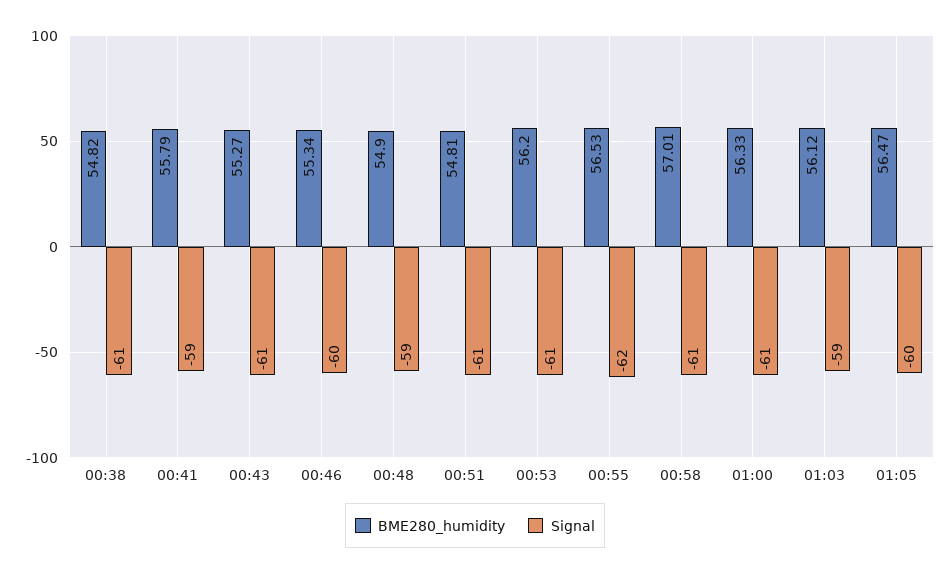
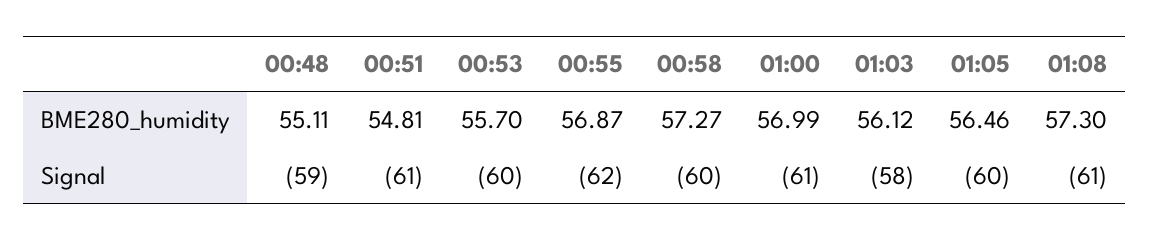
BME280_humidity, 00:38: 54.82 -> none
Signal, 00:38: -61 -> none
BME280_humidity, 00:41: 55.79 -> none
Signal, 00:41: -59 -> none
BME280_humidity, 00:43: 55.27 -> none
Signal, 00:43: -61 -> none
BME280_humidity, 00:46: 55.34 -> none
Signal, 00:46: -60 -> none
BME280_humidity, 00:48: 54.9 -> 55.11
BME280_humidity, 00:53: 56.2 -> 55.7
Signal, 00:53: -61 -> -60
BME280_humidity, 00:55: 56.53 -> 56.87
BME280_humidity, 00:58: 57.01 -> 57.27
Signal, 00:58: -61 -> -60
BME280_humidity, 01:00: 56.33 -> 56.99
Signal, 01:03: -59 -> -58
BME280_humidity, 01:05: 56.47 -> 56.46
BME280_humidity, 01:08: none -> 57.3
Signal, 01:08: none -> -61

